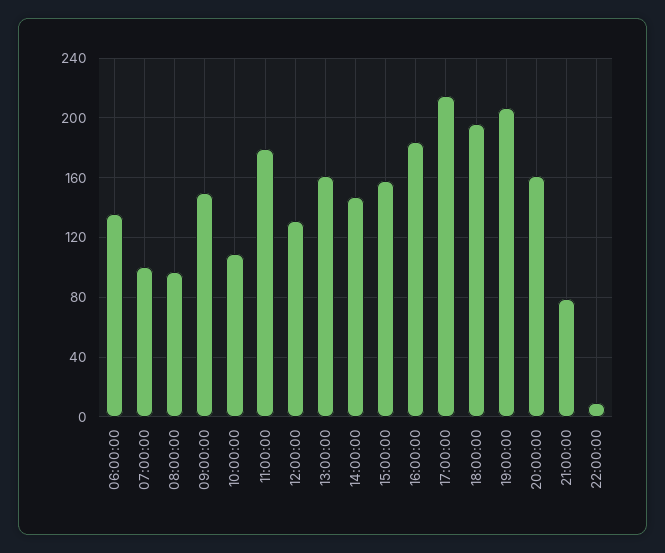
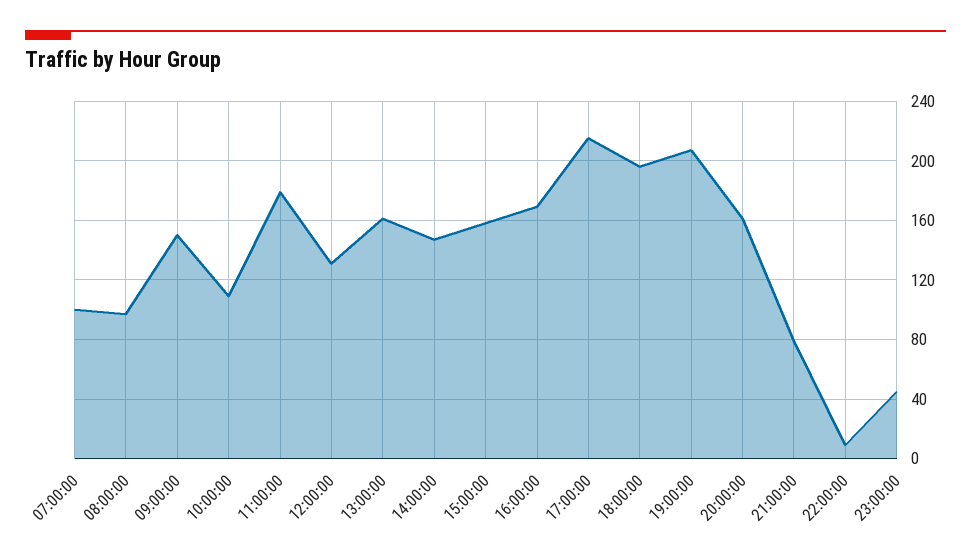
06:00:00: 135 -> none
16:00:00: 185 -> 170
23:00:00: none -> 45

